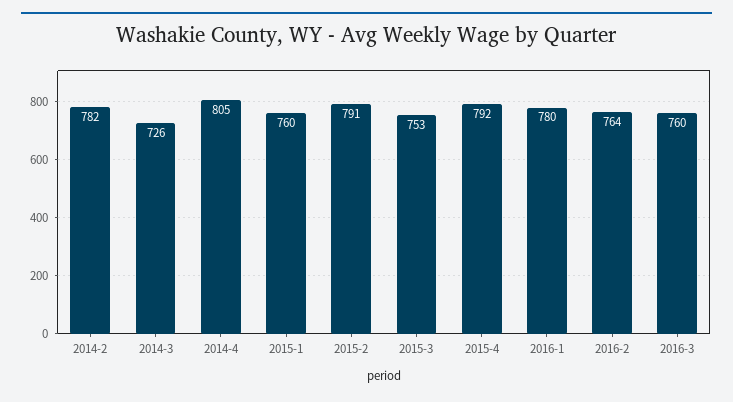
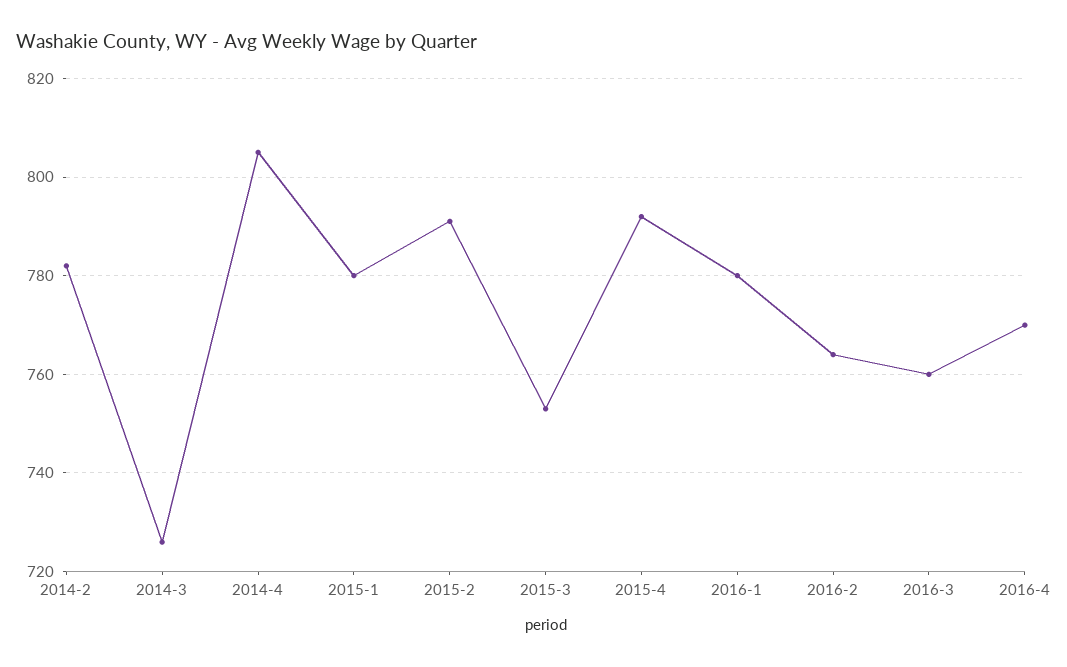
2015-1: 760 -> 780
2016-4: none -> 770

